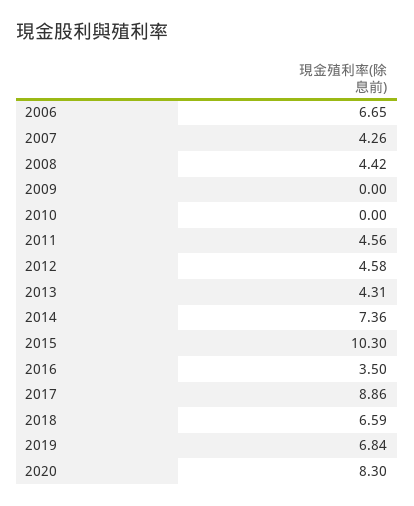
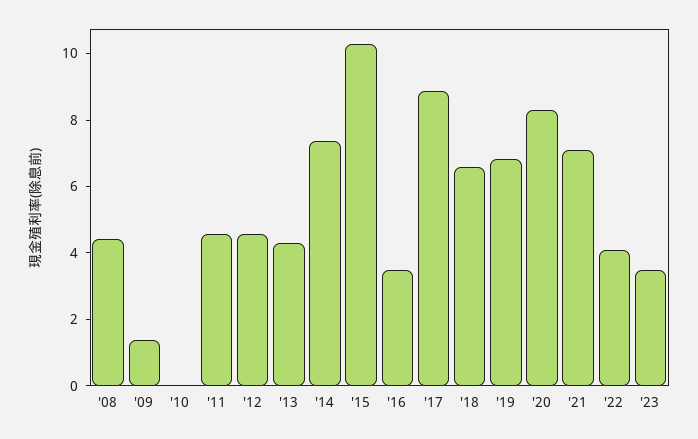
2006: 6.65 -> none
2007: 4.26 -> none
2009: 0 -> 1.5
'21: none -> 7
'22: none -> 4
'23: none -> 3.5

